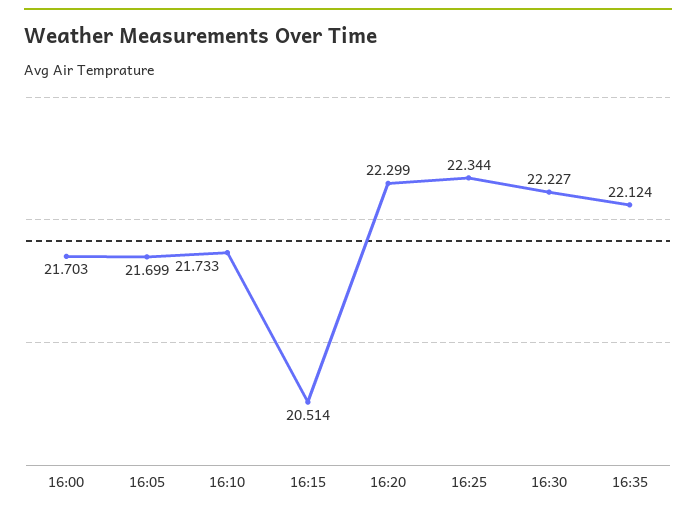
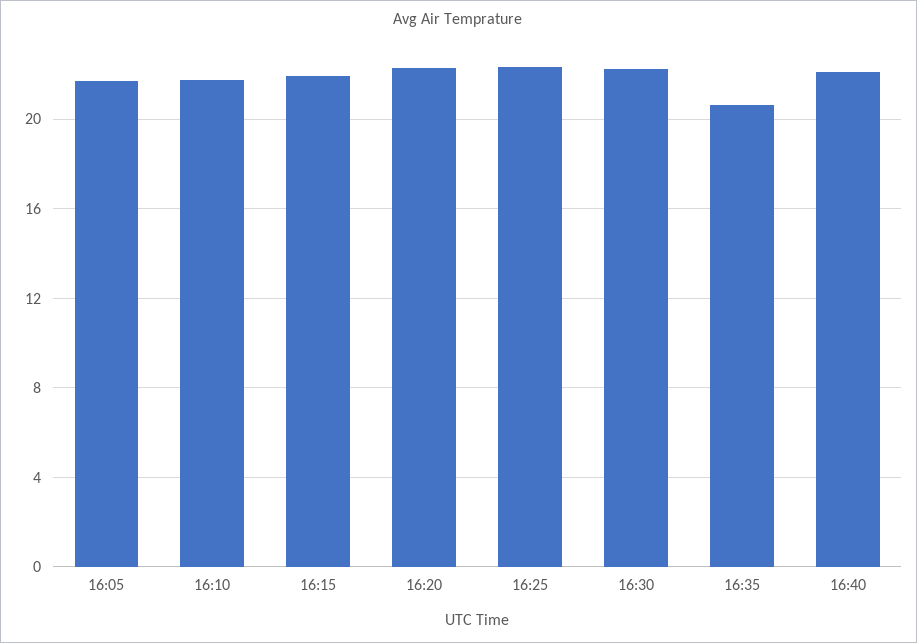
16:00: 21.703 -> none
16:15: 20.514 -> 22
16:35: 22.124 -> 20.5
16:40: none -> 22

